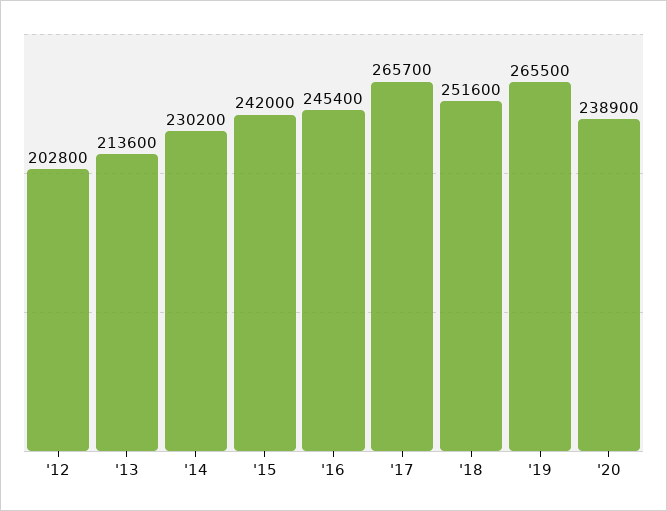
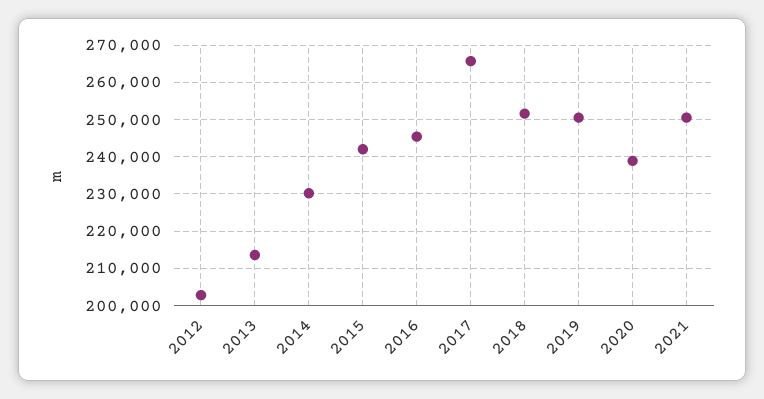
'19: 265500 -> 250000
2021: none -> 250000

